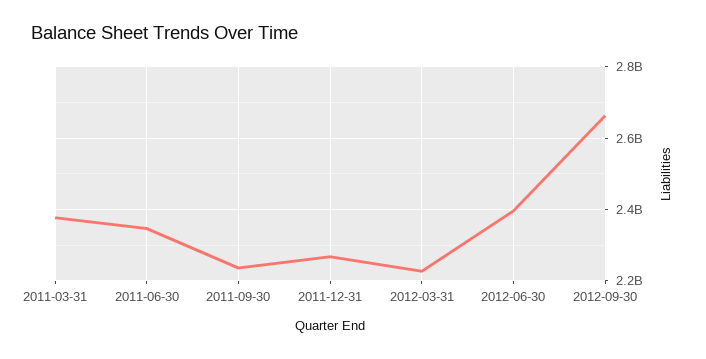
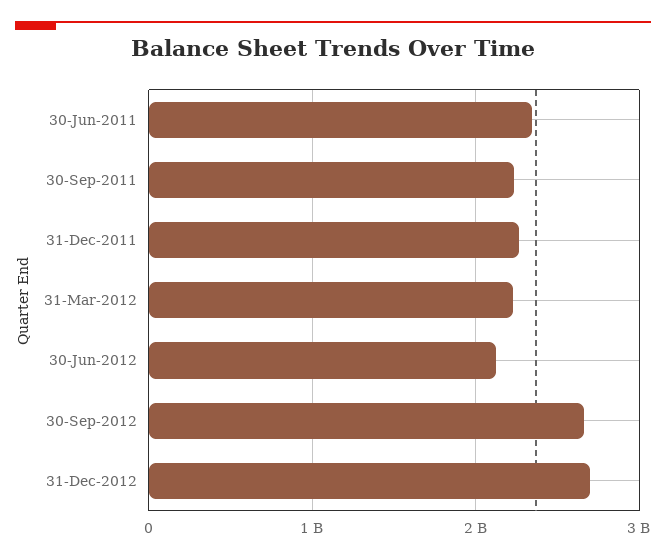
2011-03-31: 2380000000 -> none
2012-06-30: 2400000000 -> 2100000000
31-Dec-2012: none -> 2700000000

